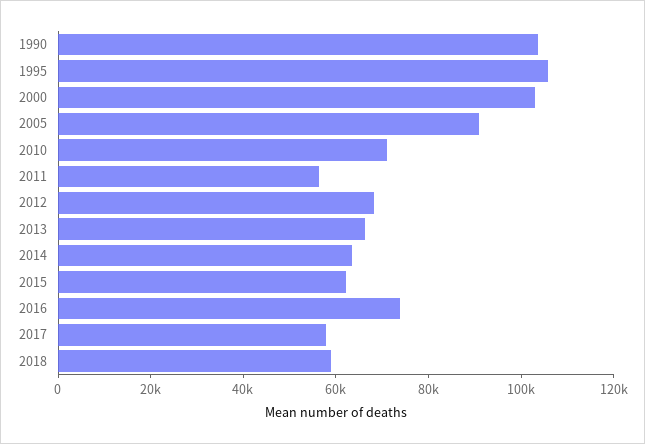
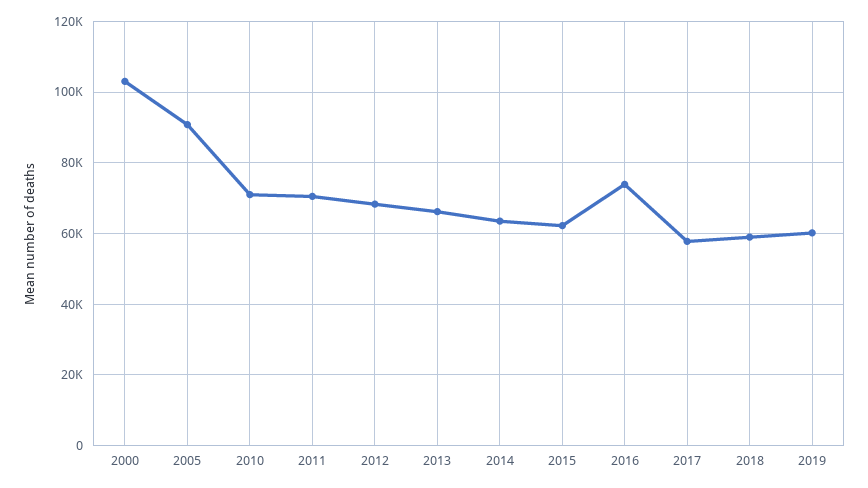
1990: 105000 -> none
1995: 105000 -> none
2011: 55000 -> 70000
2019: none -> 60000

